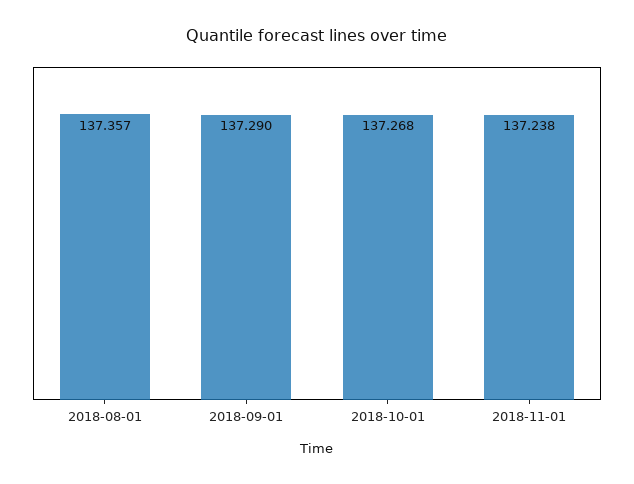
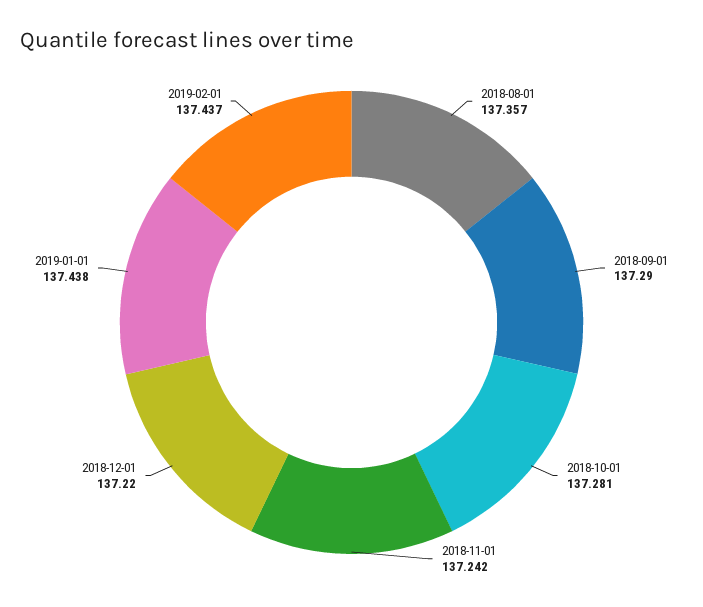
2018-10-01: 137.268 -> 137.281
2018-11-01: 137.238 -> 137.242
2018-12-01: none -> 137.22
2019-01-01: none -> 137.438
2019-02-01: none -> 137.437

